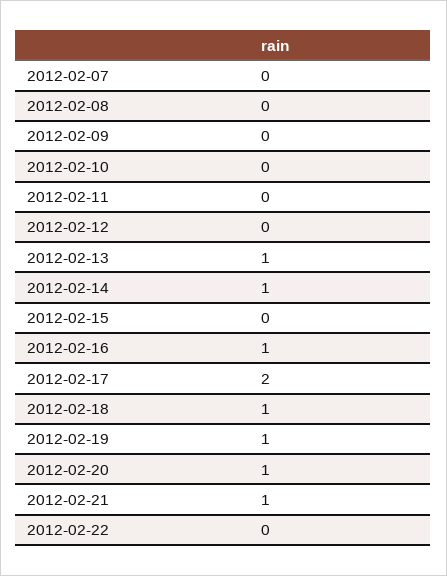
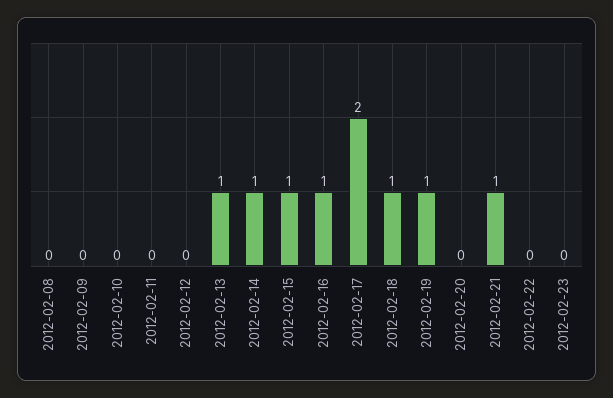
2012-02-07: 0 -> none
2012-02-15: 0 -> 1
2012-02-20: 1 -> 0
2012-02-23: none -> 0

